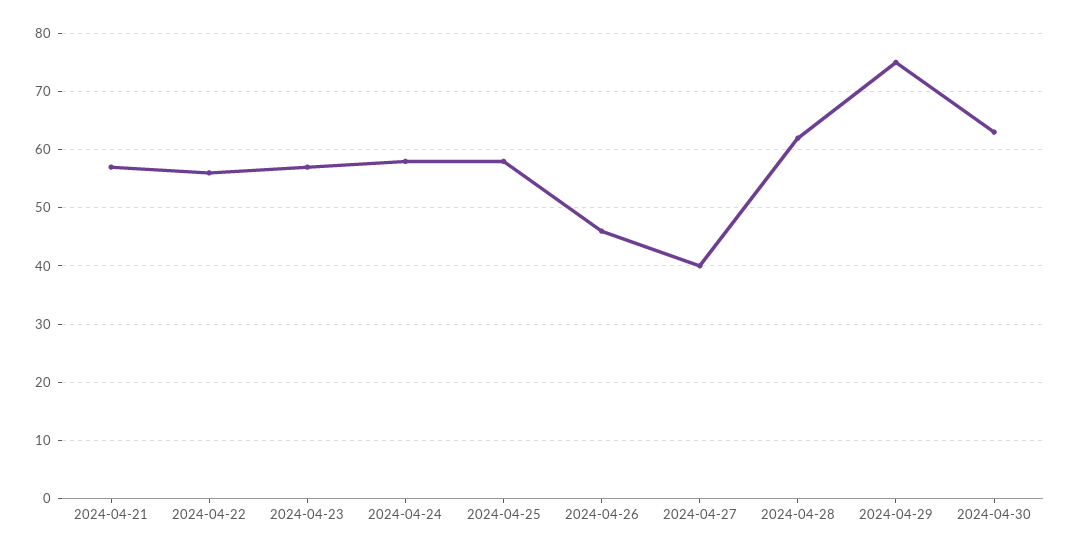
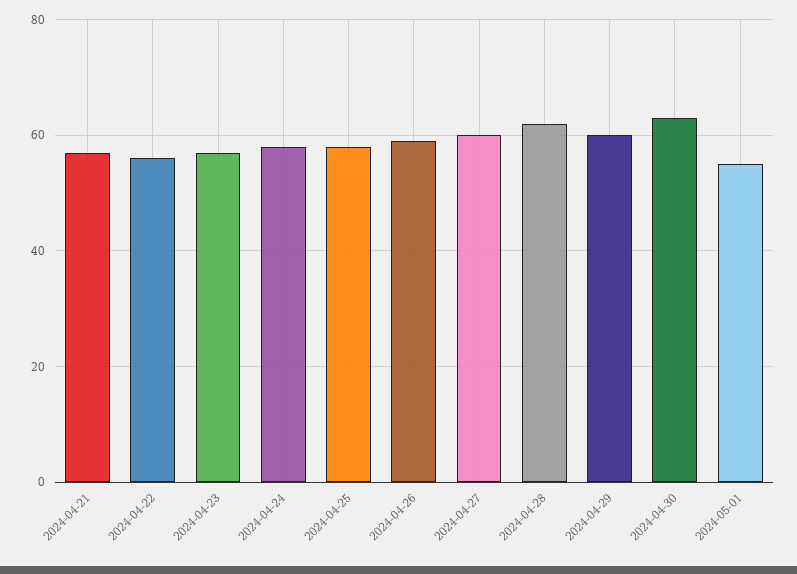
2024-04-26: 45 -> 60
2024-04-27: 40 -> 60
2024-04-29: 75 -> 60
2024-05-01: none -> 55

